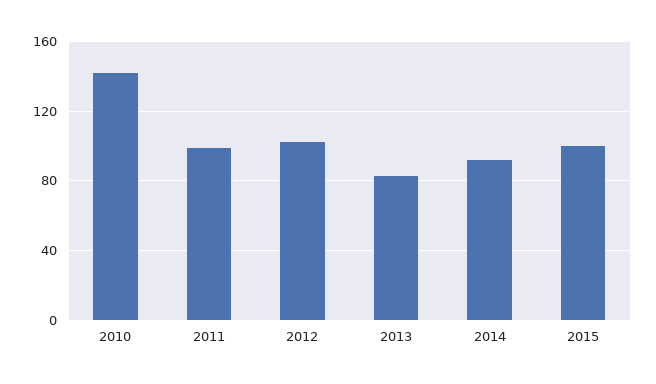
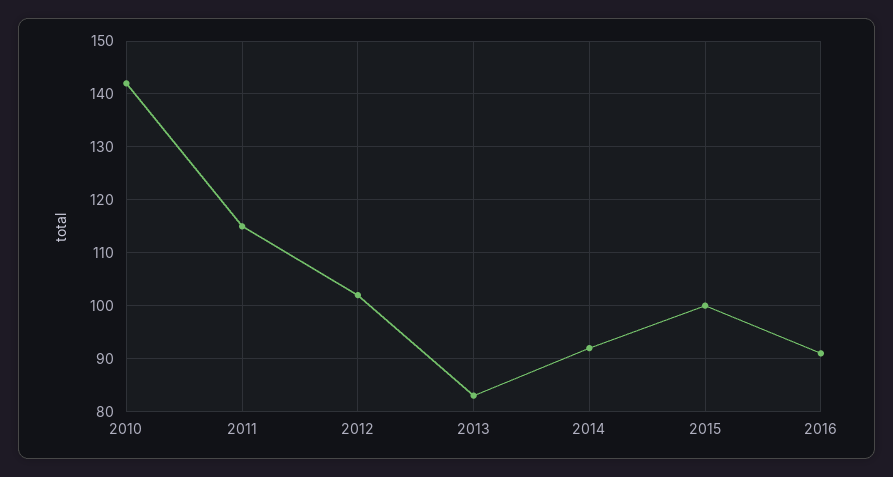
2011: 100 -> 115
2016: none -> 90

